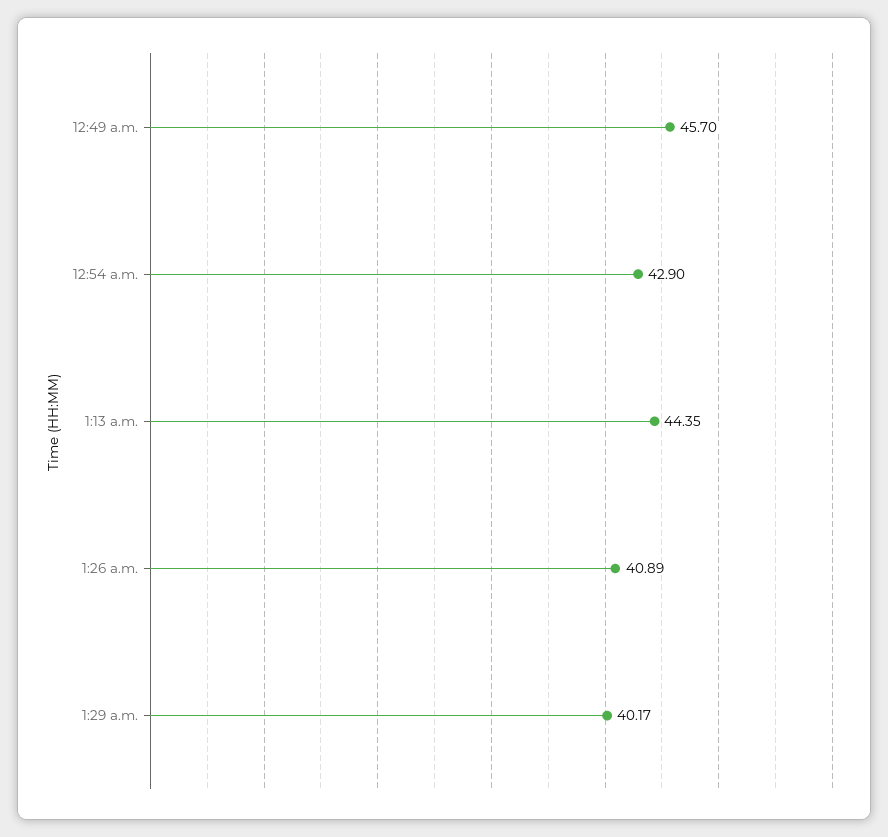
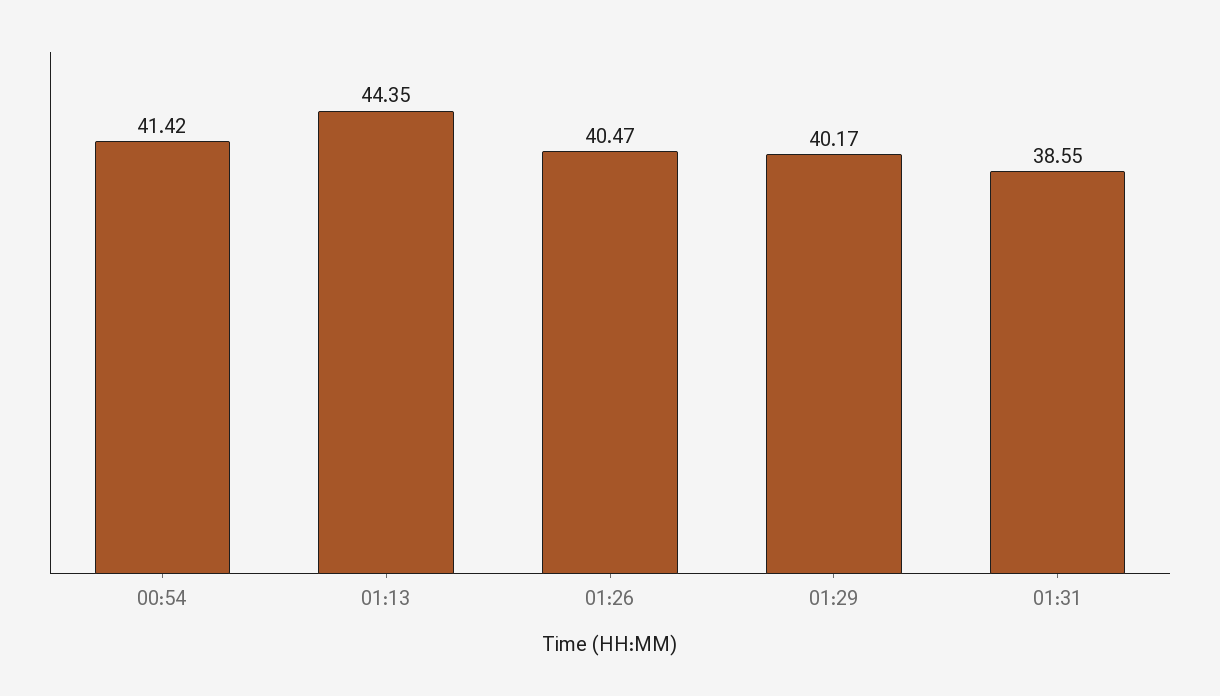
12:49 a.m.: 45.7 -> none
12:54 a.m.: 42.9 -> 41.42
1:26 a.m.: 40.89 -> 40.47
01:31: none -> 38.55

